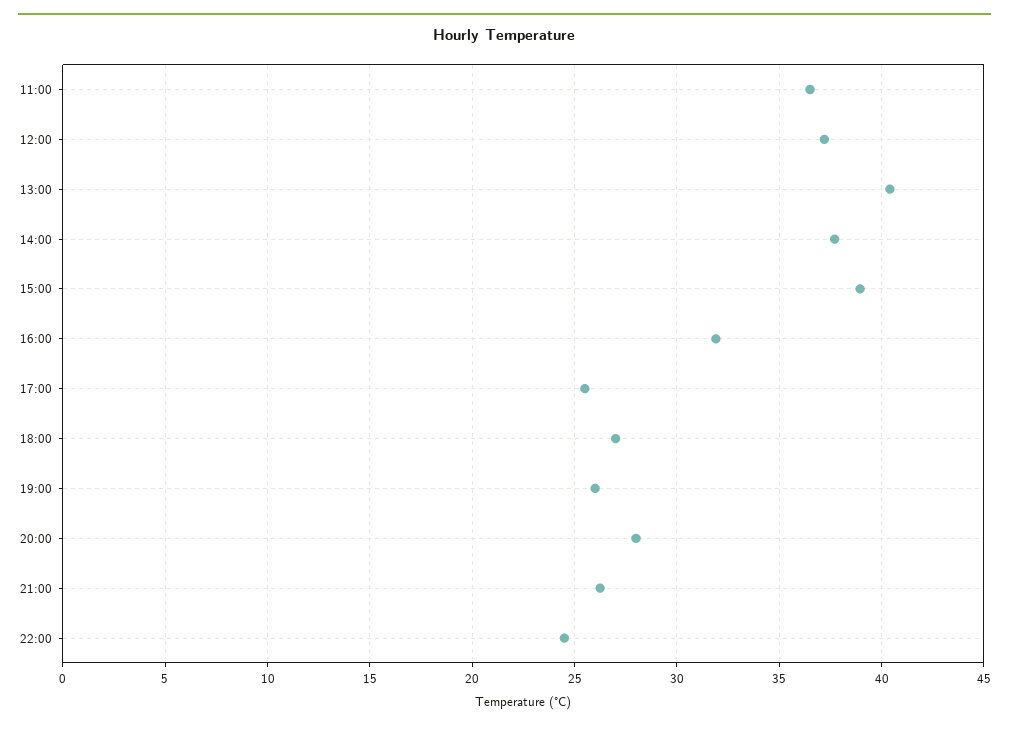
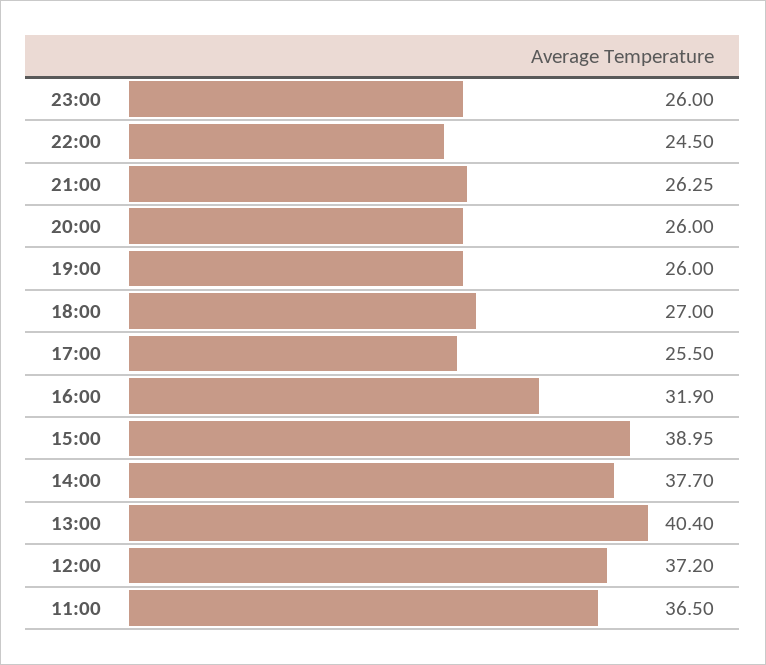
20:00: 28 -> 26
23:00: none -> 26

